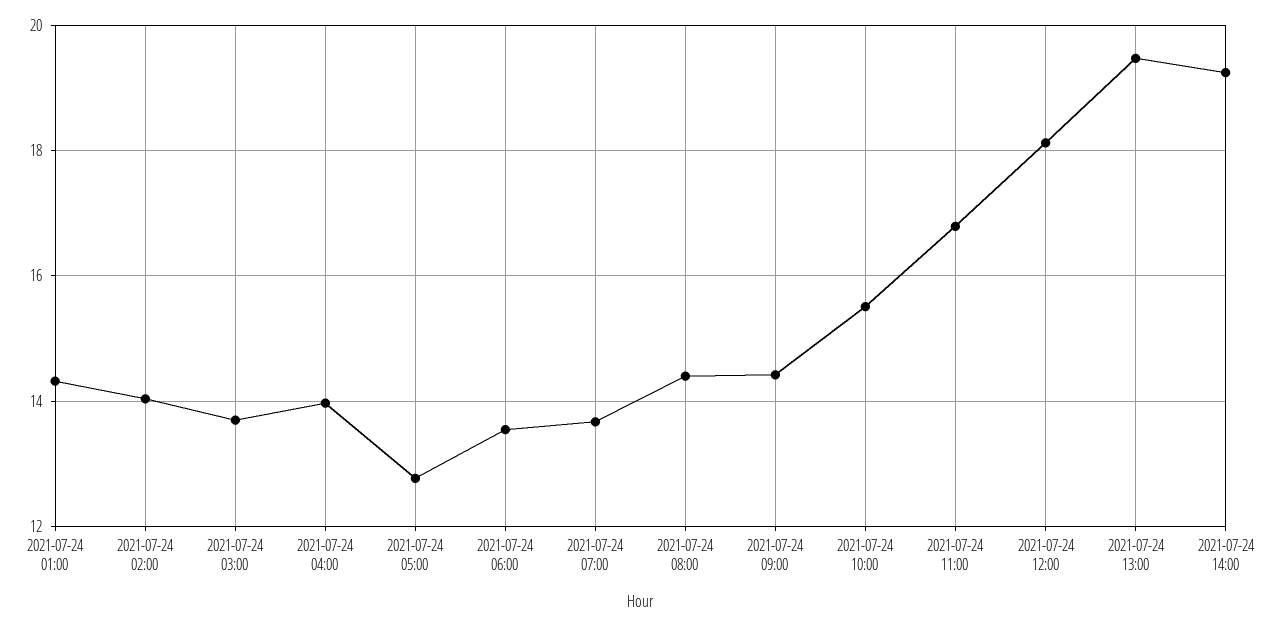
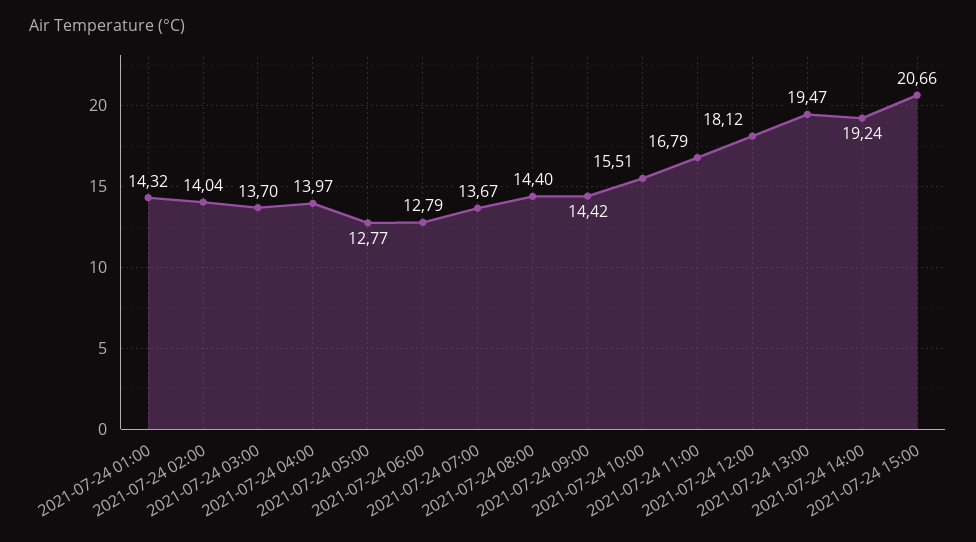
2021-07-24 06:00: 13.6 -> 12.79
2021-07-24 15:00: none -> 20.66

